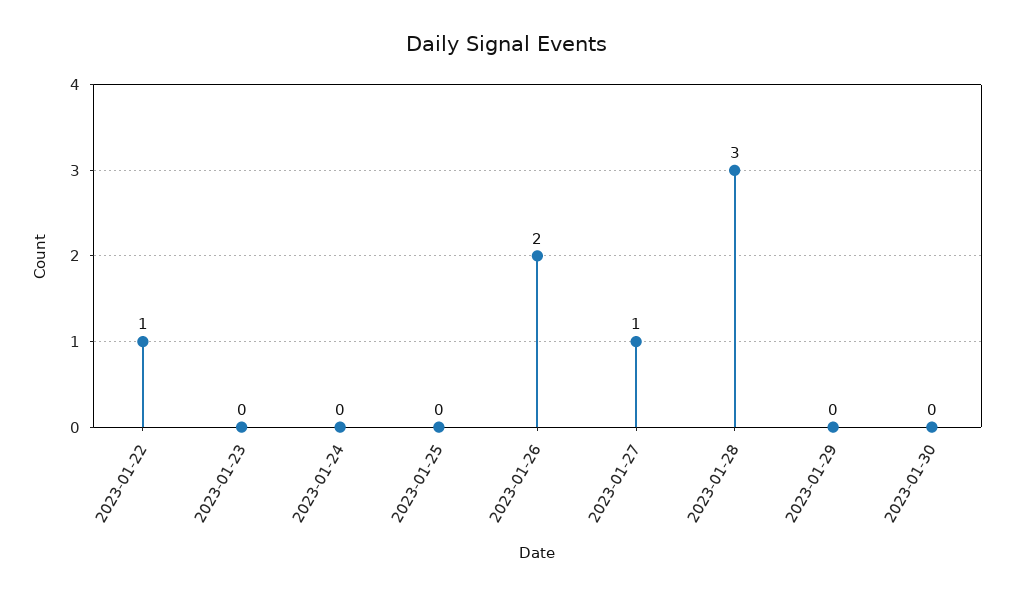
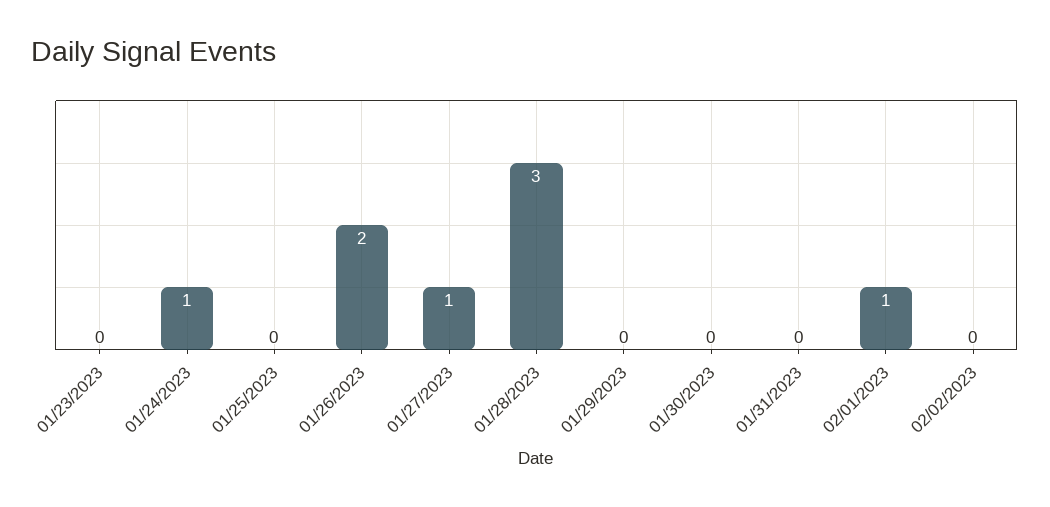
2023-01-22: 1 -> none
2023-01-24: 0 -> 1
01/31/2023: none -> 0
02/01/2023: none -> 1
02/02/2023: none -> 0

